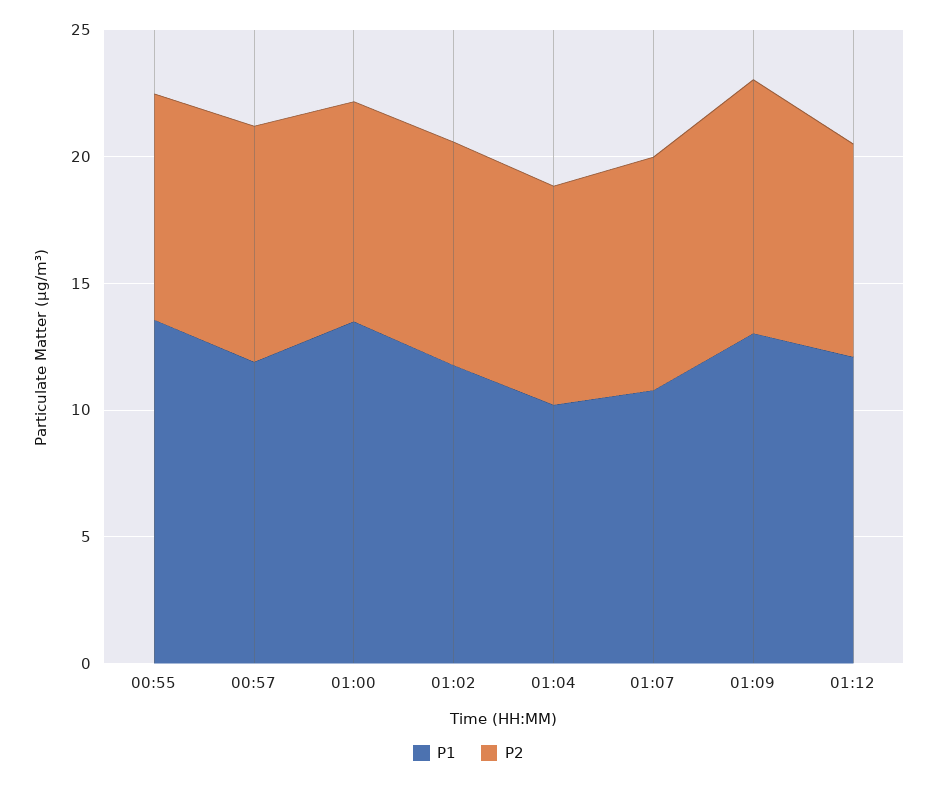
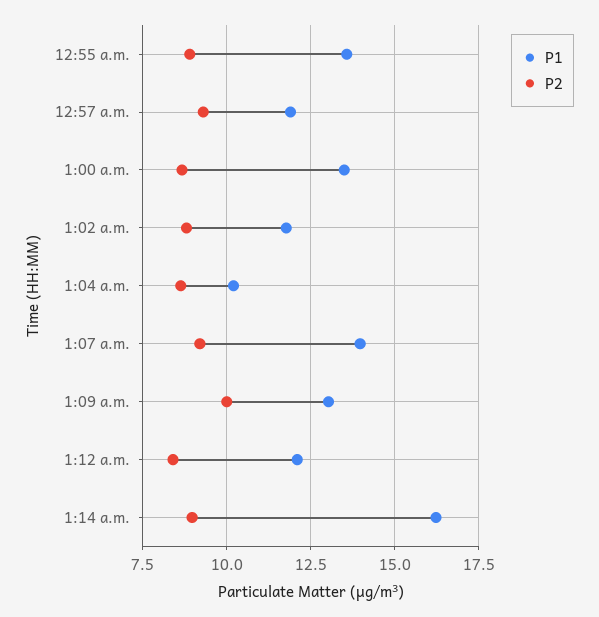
P1, 01:07: 11 -> 14
P1, 1:14 a.m.: none -> 16.25
P2, 1:14 a.m.: none -> 9

